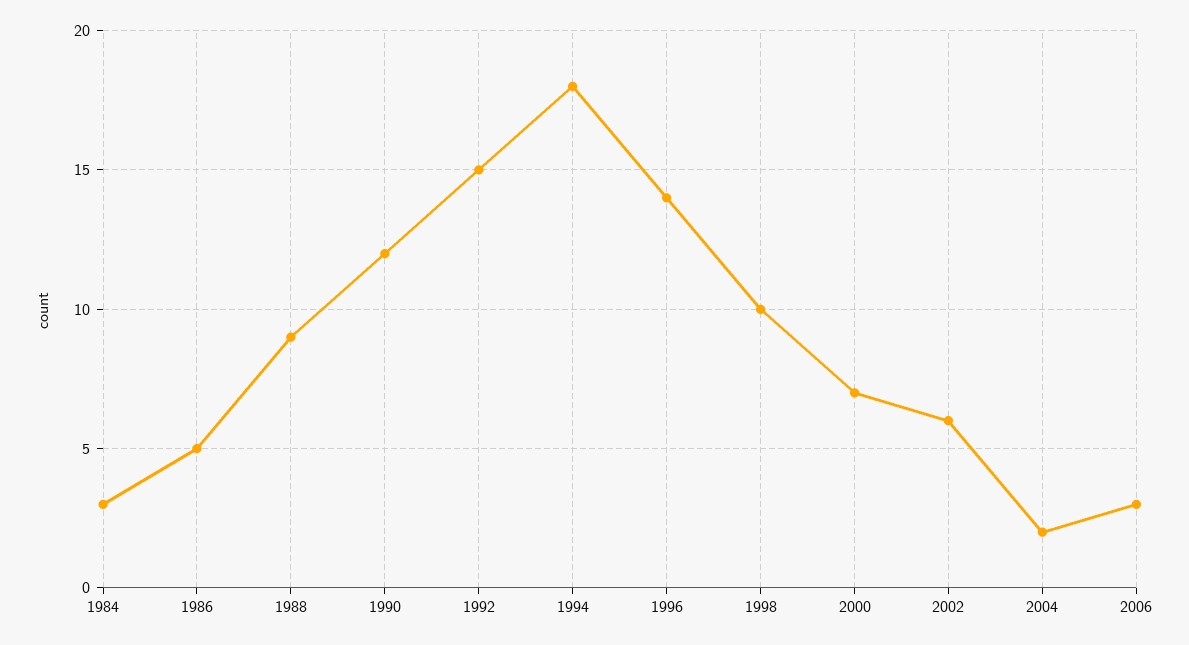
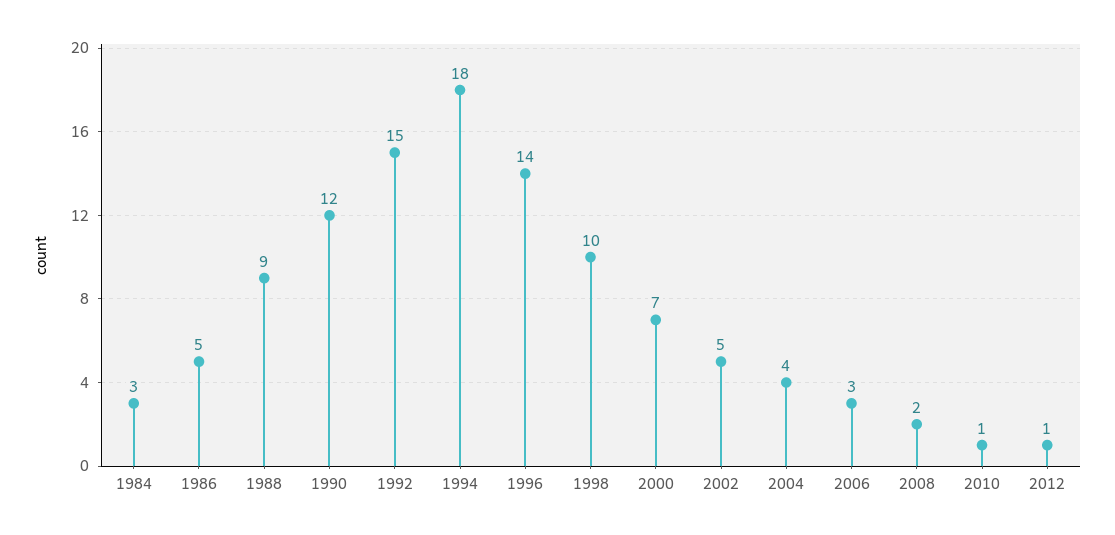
2002: 6 -> 5
2004: 2 -> 4
2008: none -> 2
2010: none -> 1
2012: none -> 1

